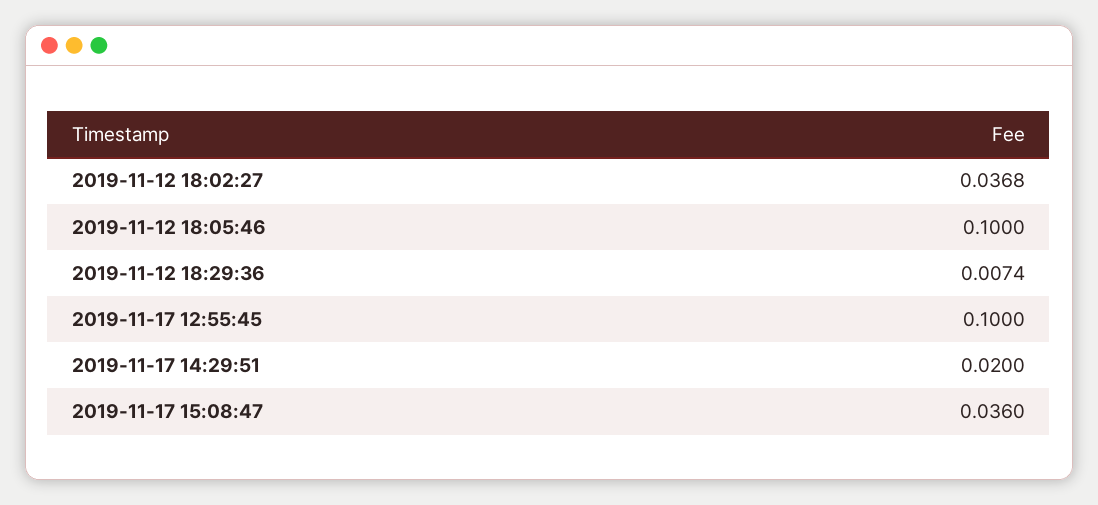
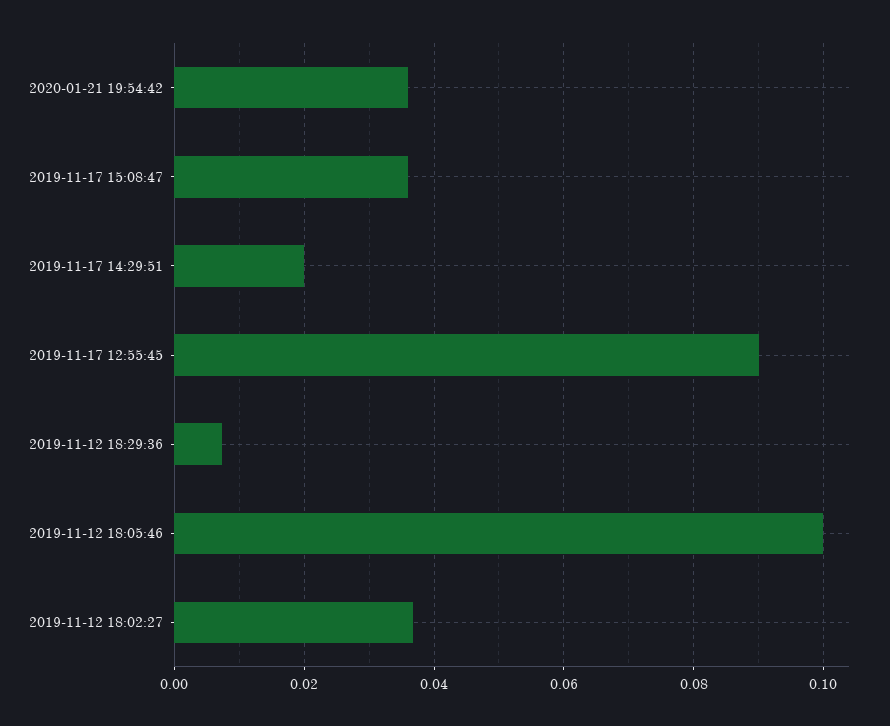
2019-11-17 12:55:45: 0.1 -> 0.09
2020-01-21 19:54:42: none -> 0.036

